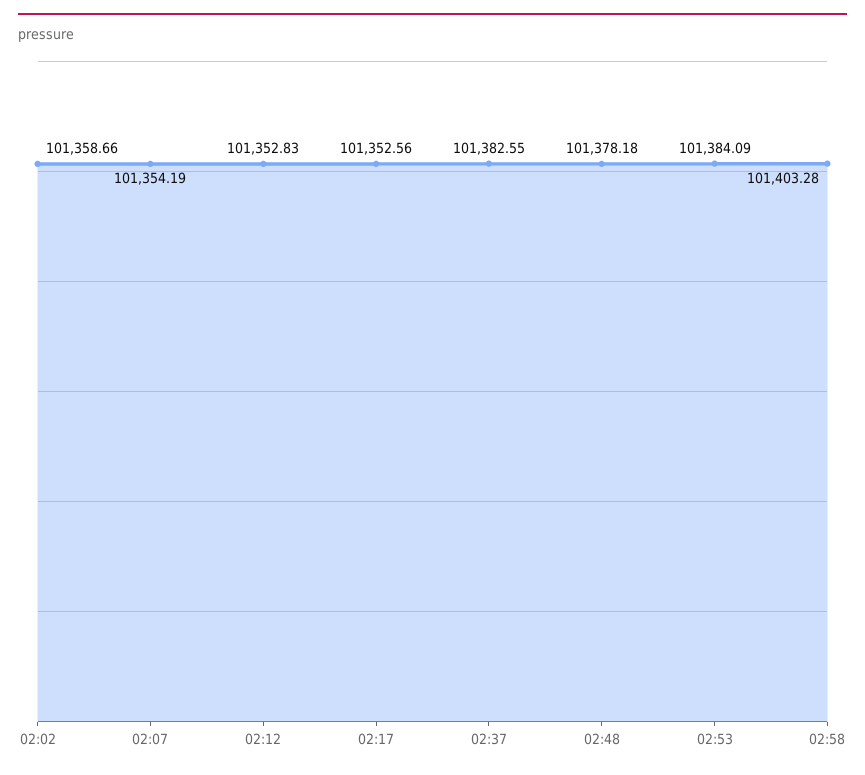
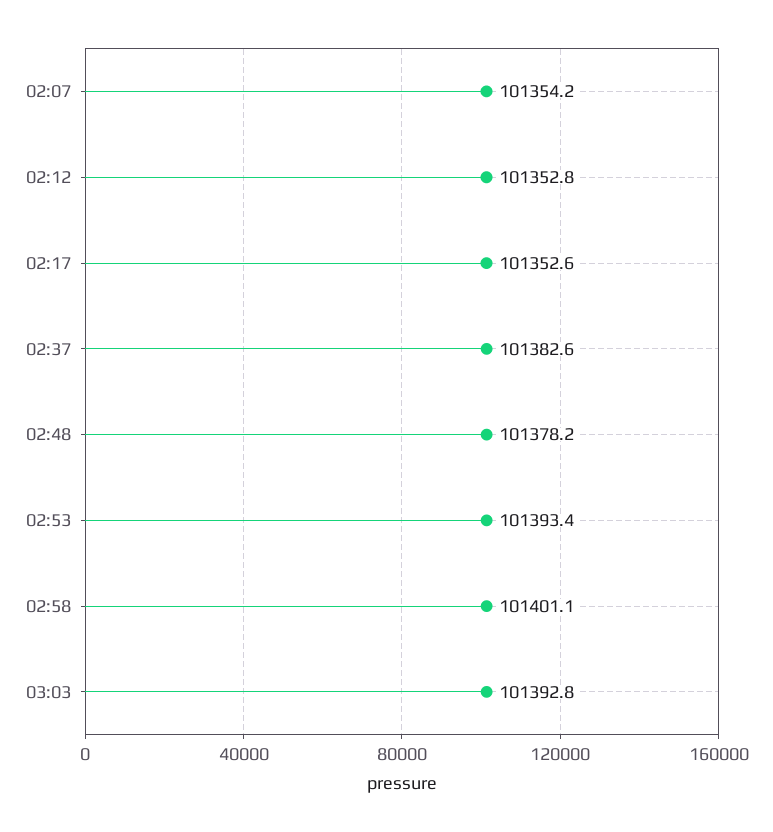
02:02: 101358.66 -> none
02:53: 101384.09 -> 101393.4
02:58: 101403.28 -> 101401.1
03:03: none -> 101392.8

